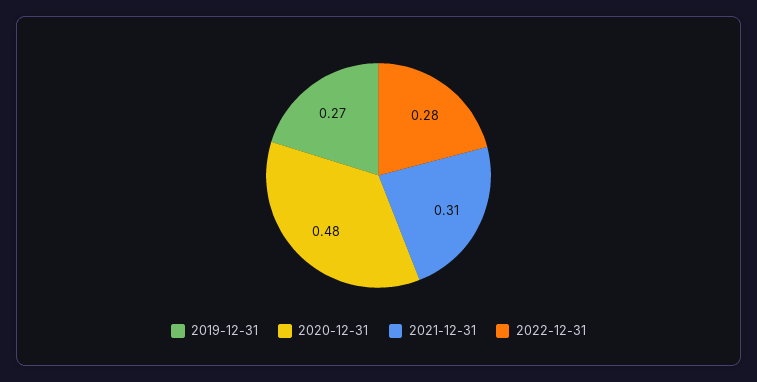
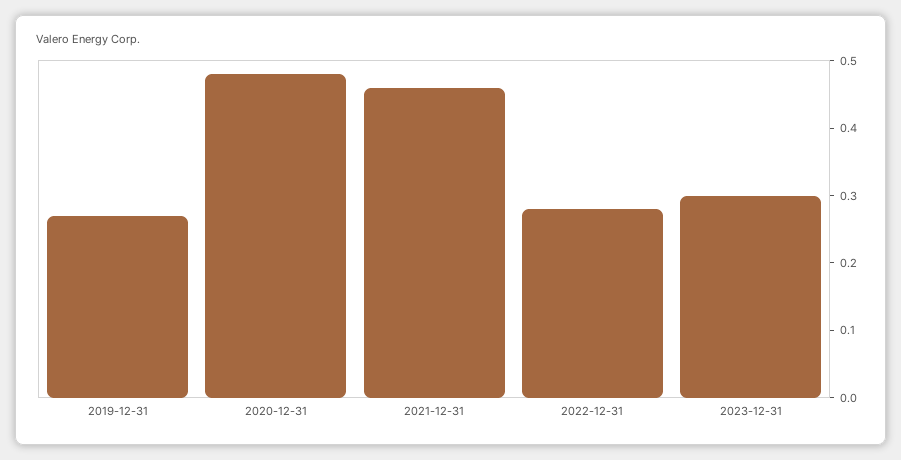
2021-12-31: 0.31 -> 0.45
2023-12-31: none -> 0.3

